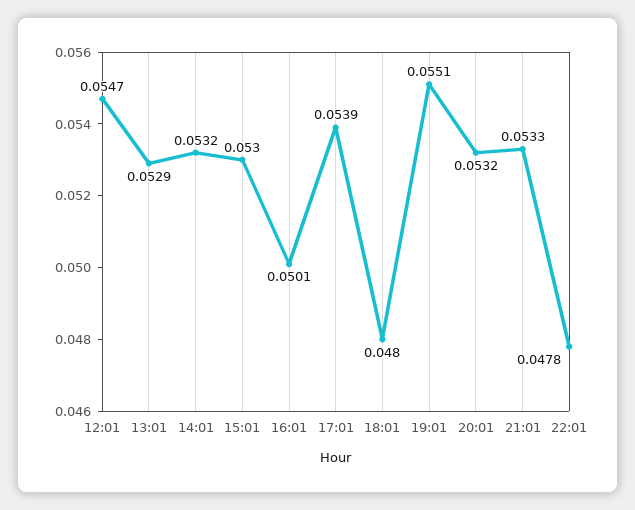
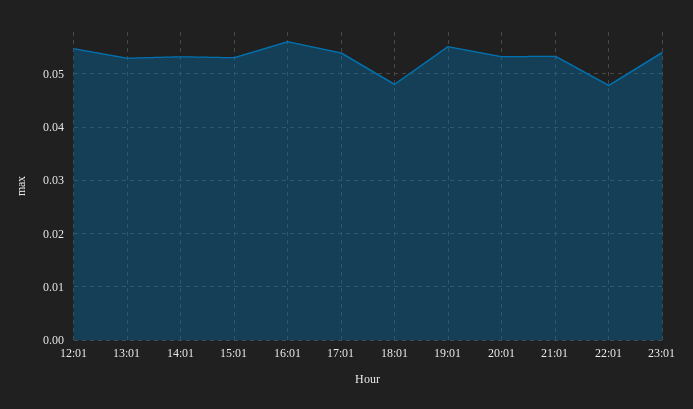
16:01: 0.0501 -> 0.056
23:01: none -> 0.054

